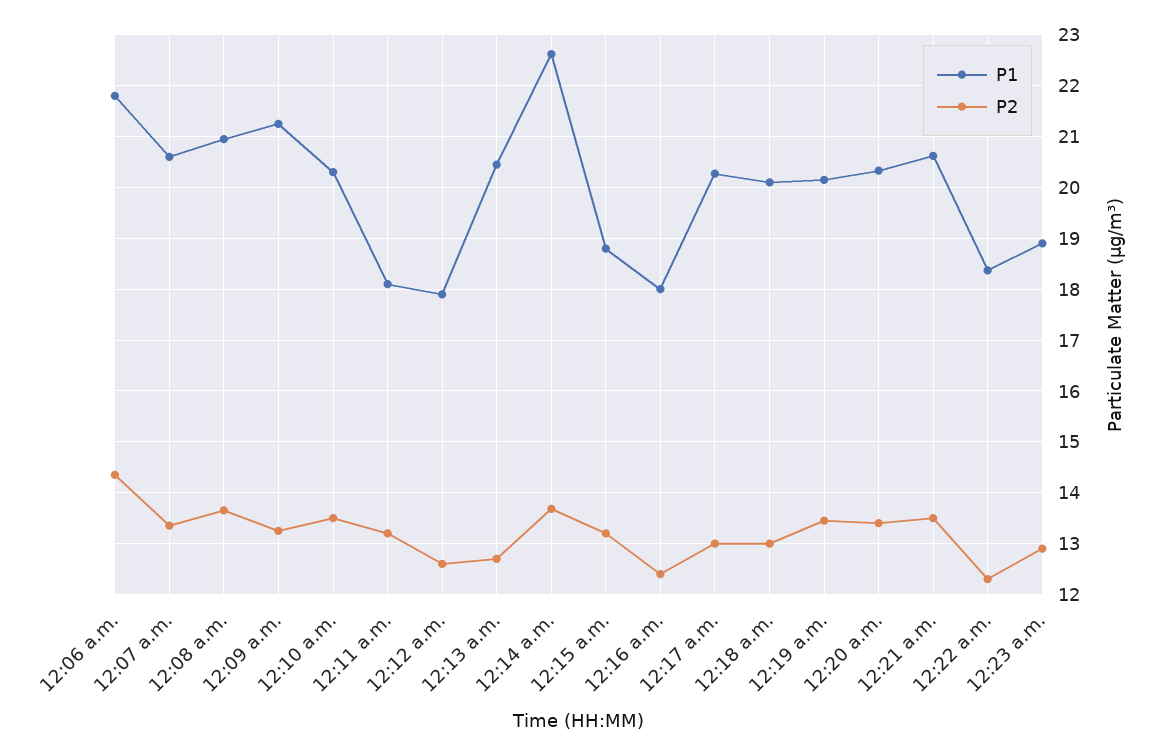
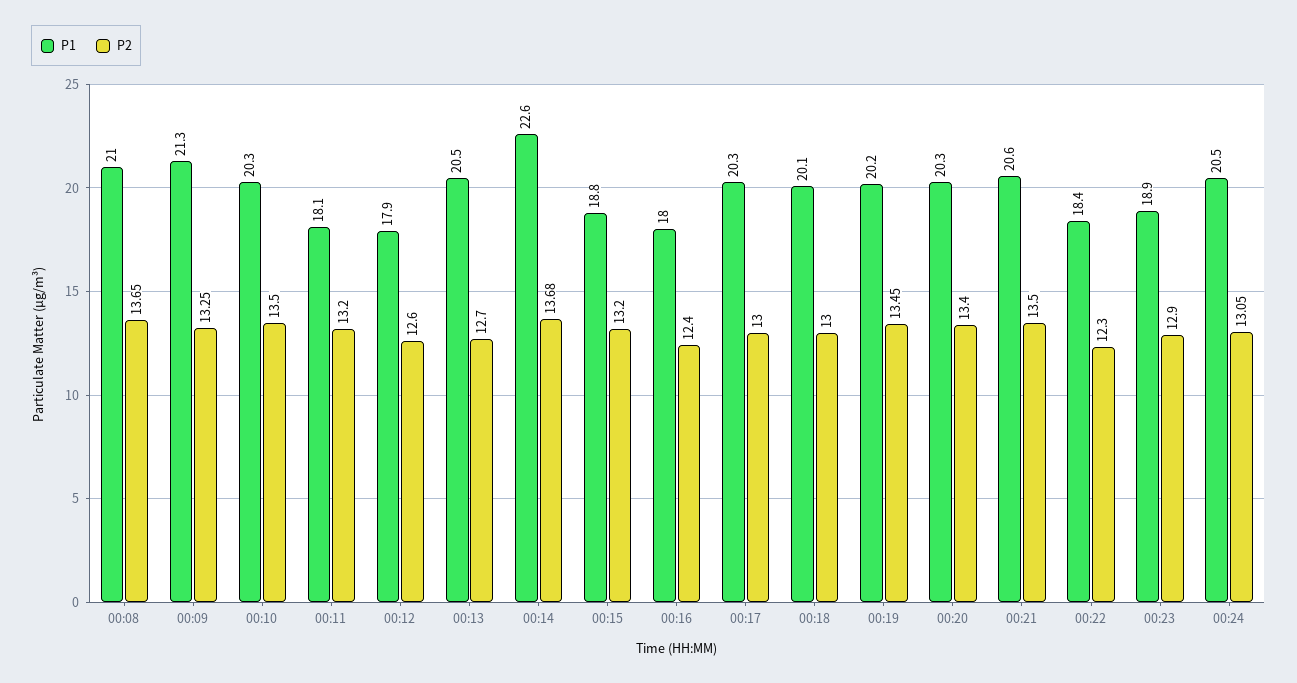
P1, 12:06 a.m.: 21.8 -> none
P2, 12:06 a.m.: 14.4 -> none
P1, 12:07 a.m.: 20.6 -> none
P2, 12:07 a.m.: 13.4 -> none
P1, 00:24: none -> 20.5
P2, 00:24: none -> 13.05

